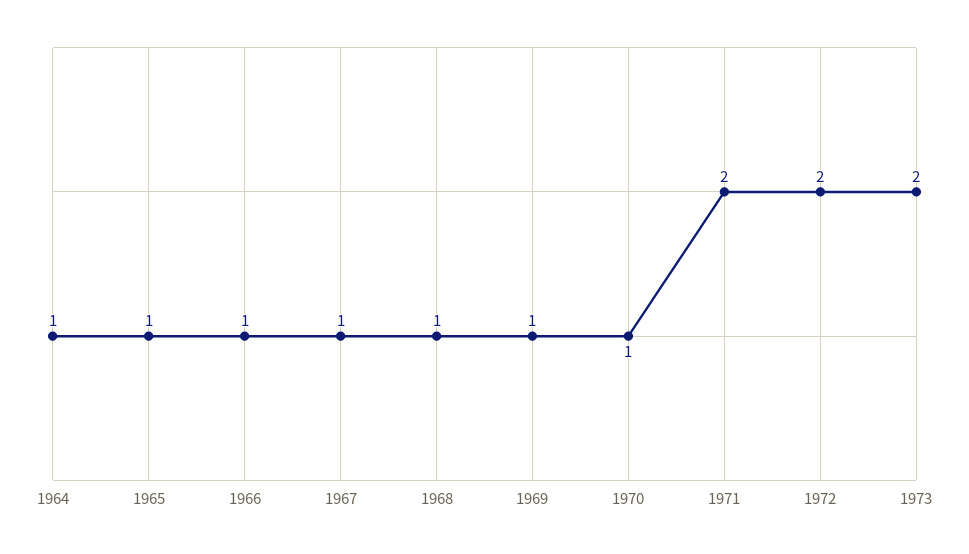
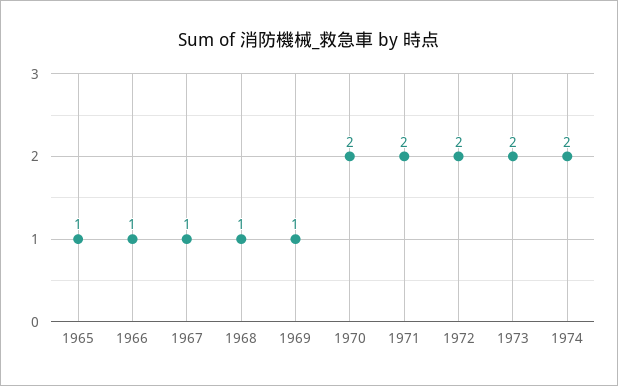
1964: 1 -> none
1970: 1 -> 2
1974: none -> 2

